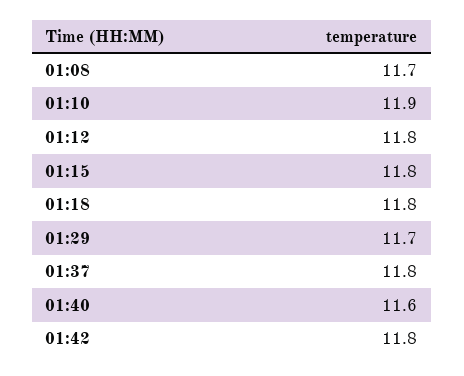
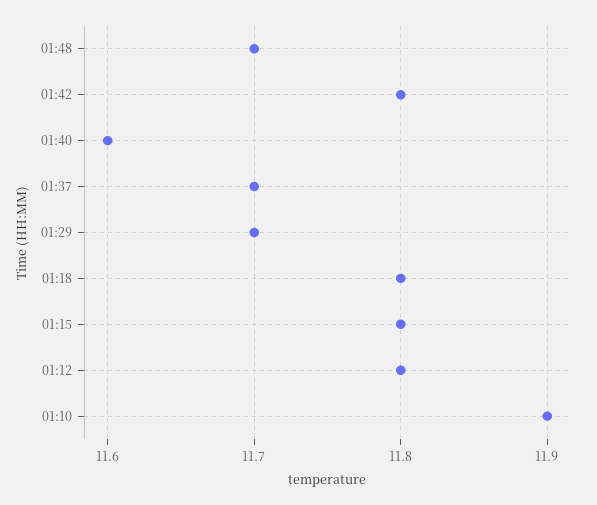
01:08: 11.7 -> none
01:37: 11.8 -> 11.7
01:48: none -> 11.7

